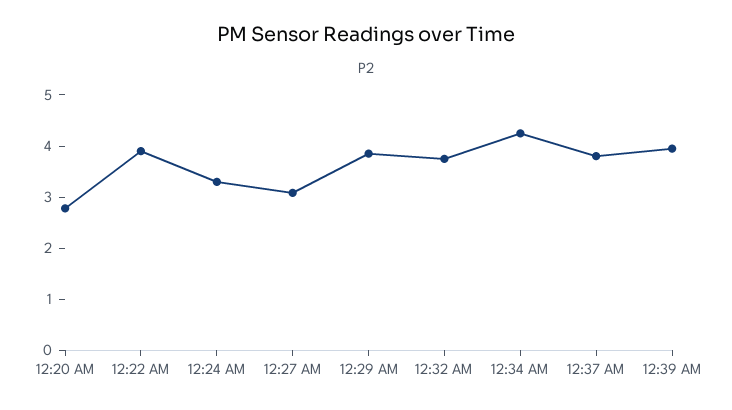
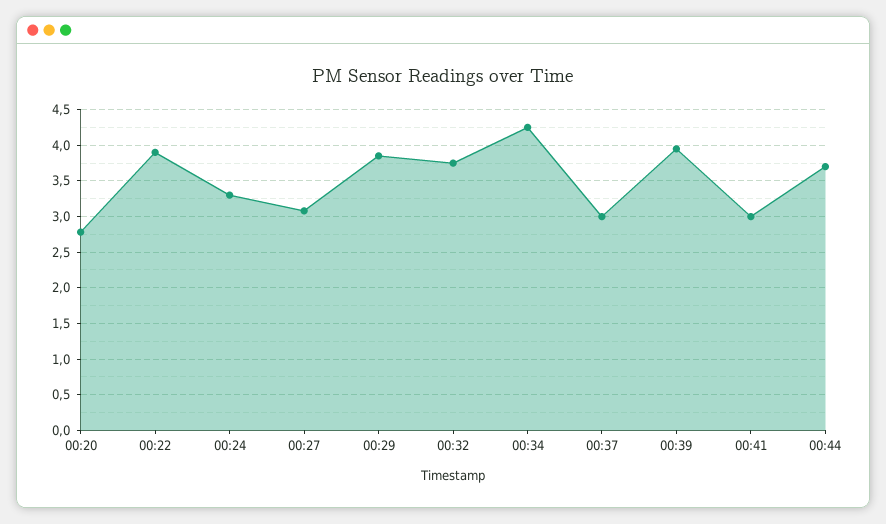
12:37 AM: 3.8 -> 3
00:41: none -> 3
00:44: none -> 3.7

